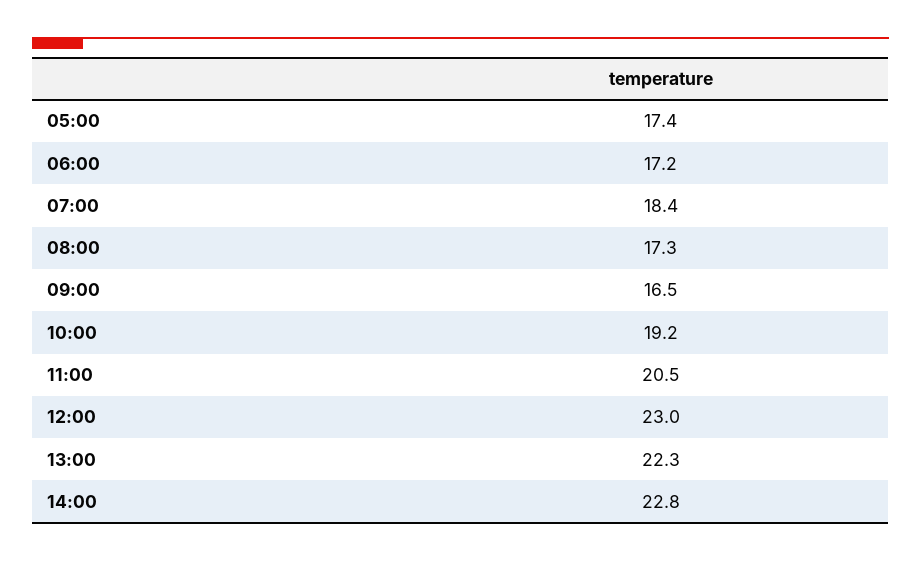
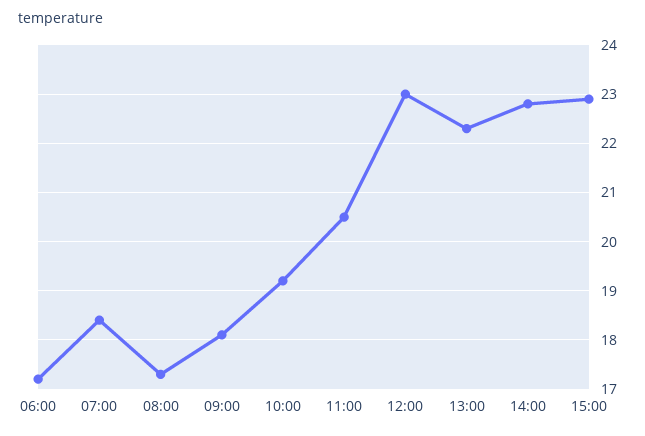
05:00: 17.4 -> none
09:00: 16.5 -> 18
15:00: none -> 23

